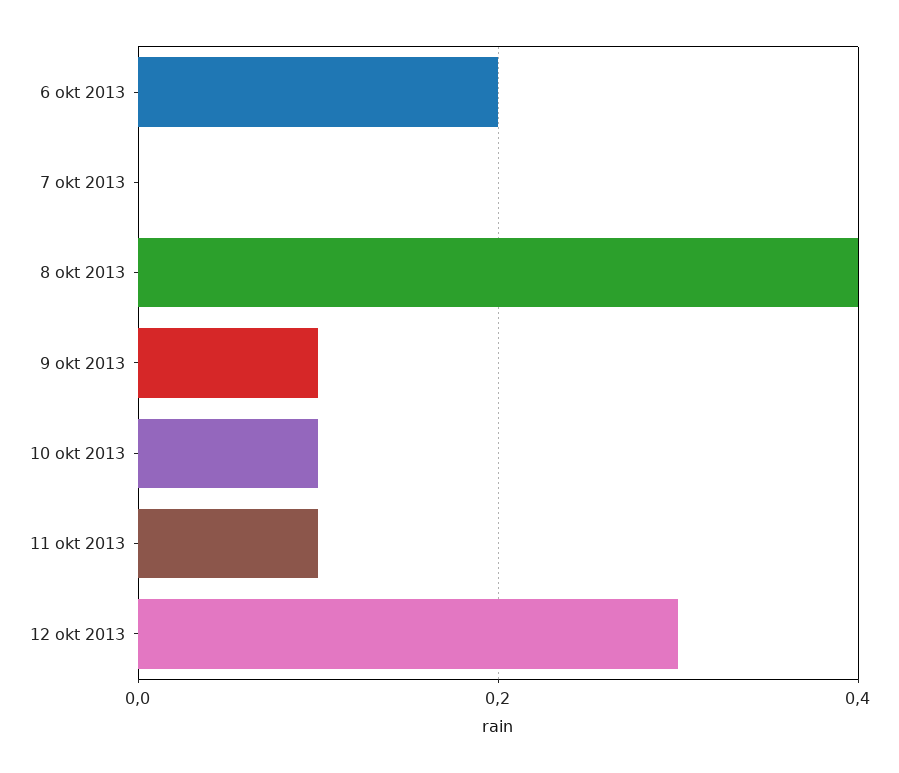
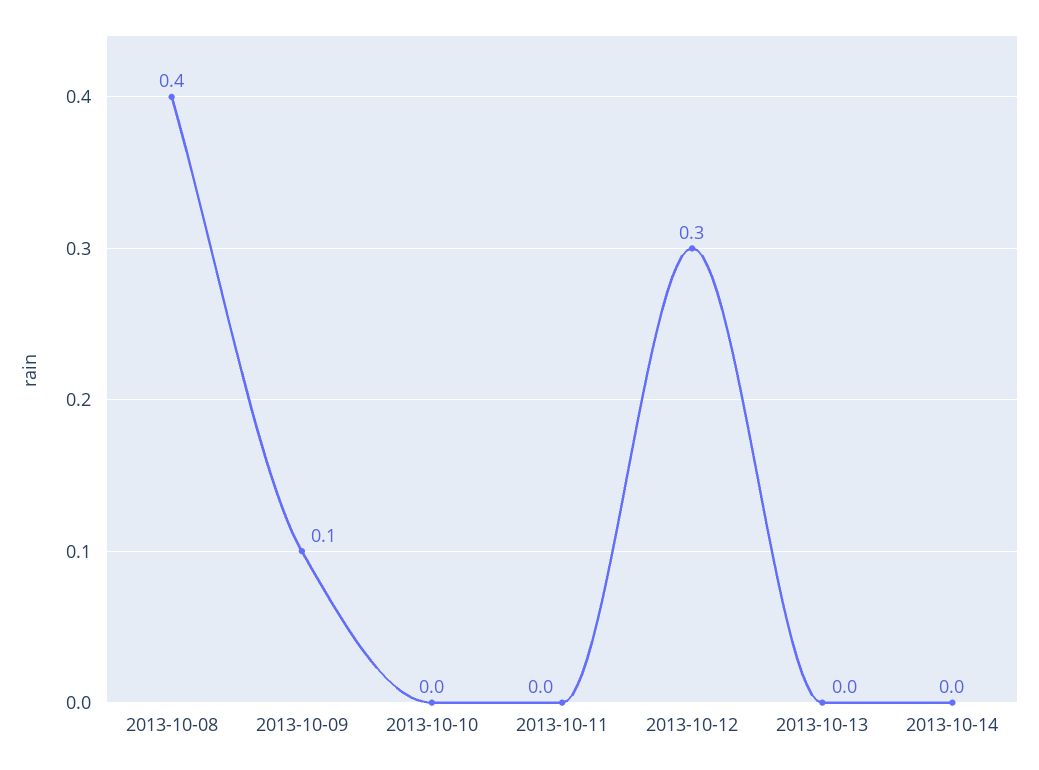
6 okt 2013: 0.2 -> none
7 okt 2013: 0 -> none
10 okt 2013: 0.1 -> 0
11 okt 2013: 0.1 -> 0
2013-10-13: none -> 0
2013-10-14: none -> 0

